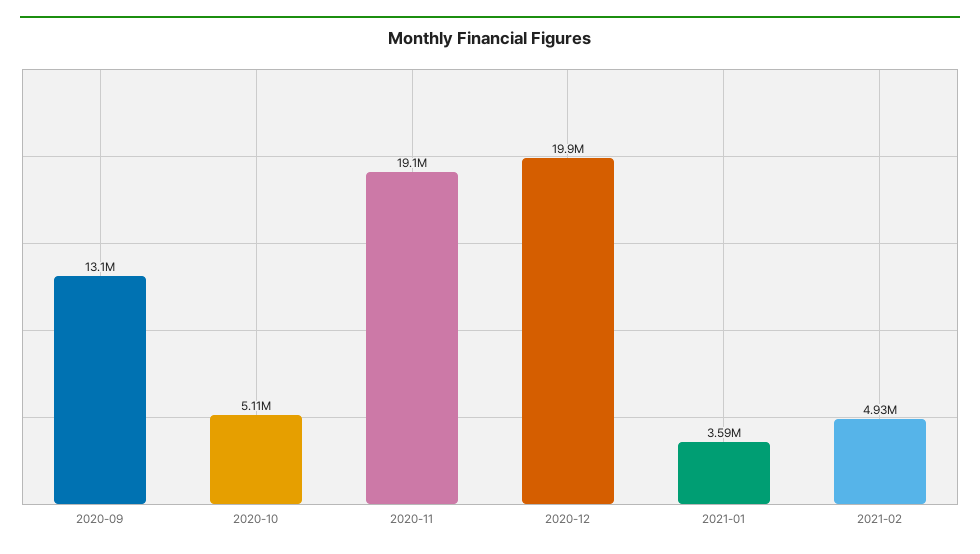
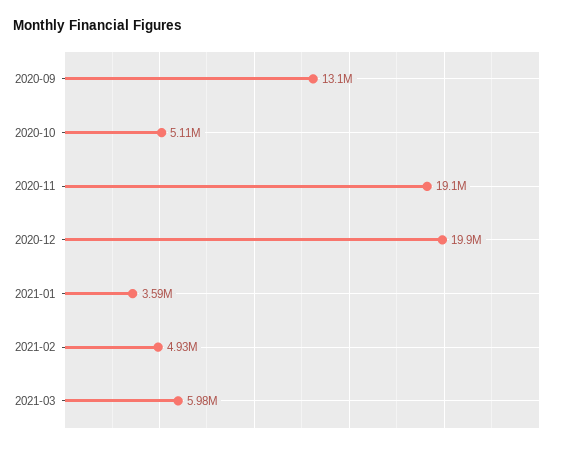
2021-03: none -> 5980000

